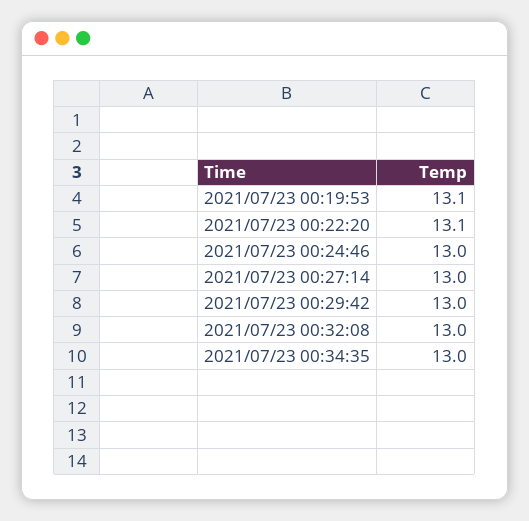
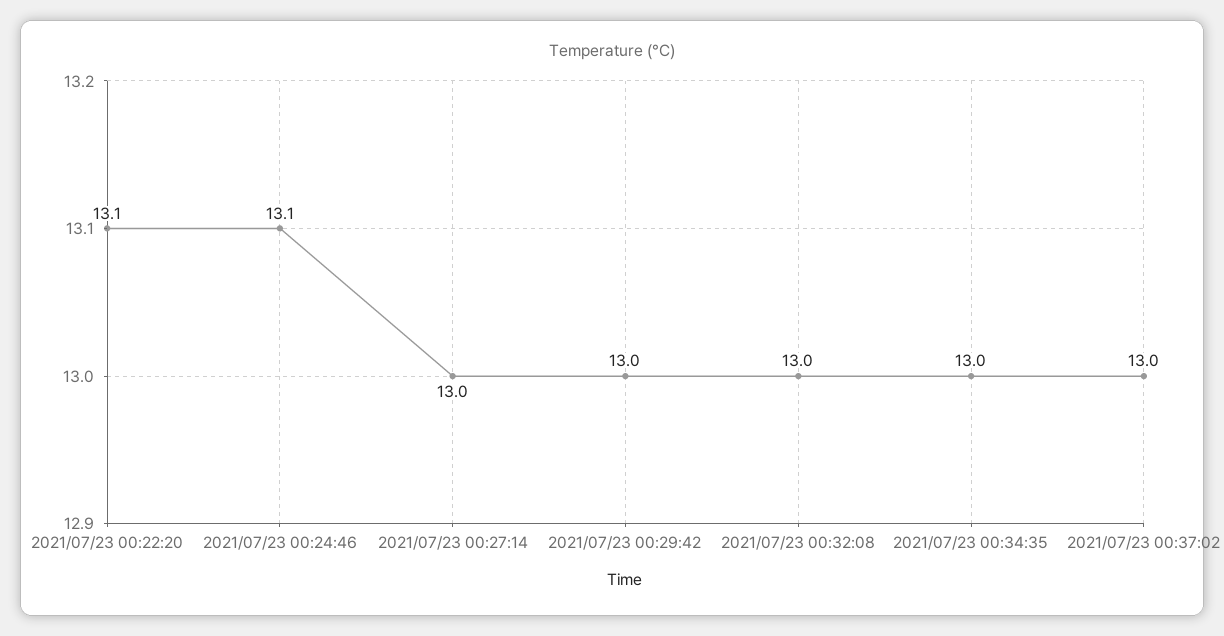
2021/07/23 00:19:53: 13.1 -> none
2021/07/23 00:24:46: 13 -> 13.1
2021/07/23 00:37:02: none -> 13

